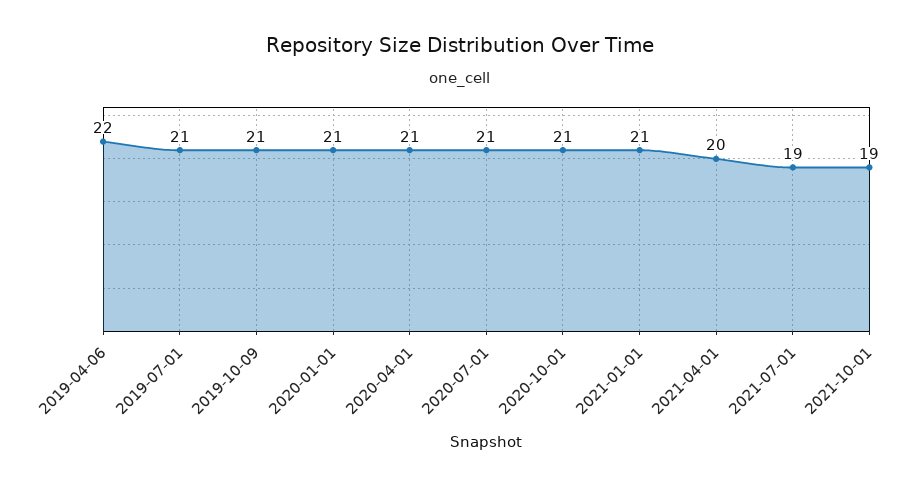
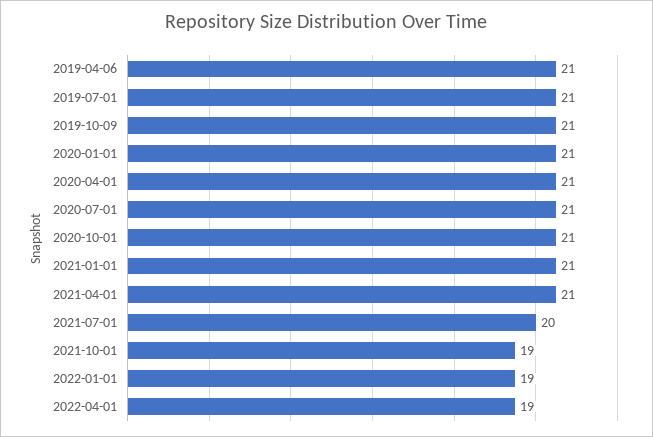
2019-04-06: 22 -> 21
2021-04-01: 20 -> 21
2021-07-01: 19 -> 20
2022-01-01: none -> 19
2022-04-01: none -> 19

